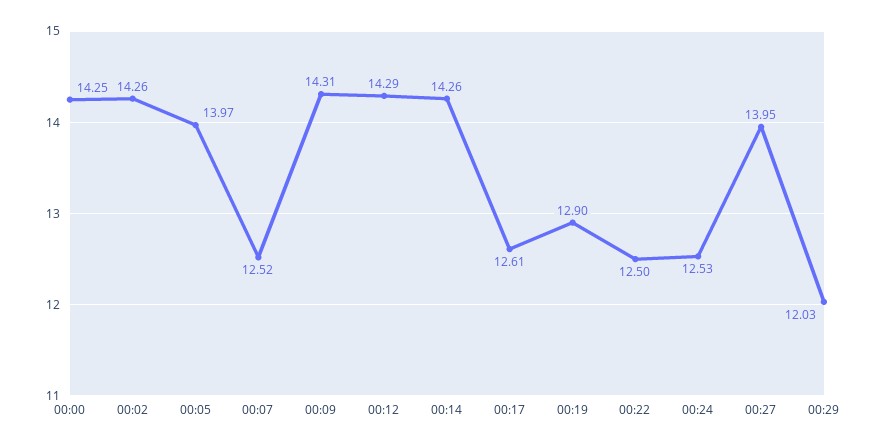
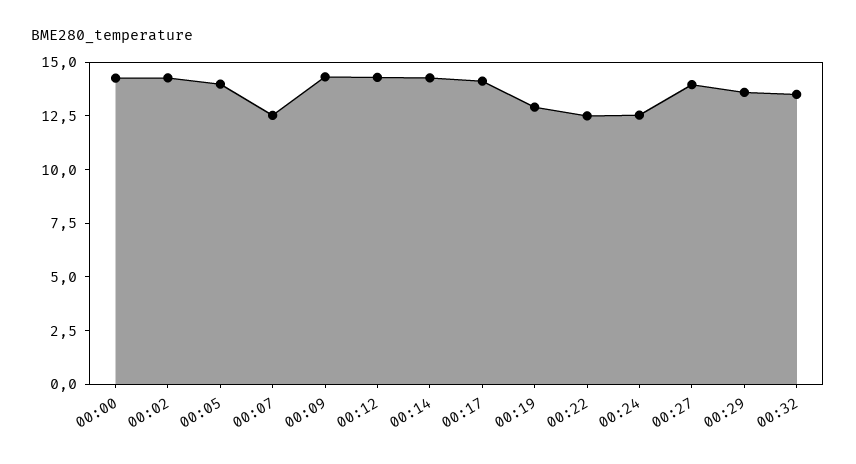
00:17: 12.61 -> 14
00:29: 12.03 -> 13.5
00:32: none -> 13.5

